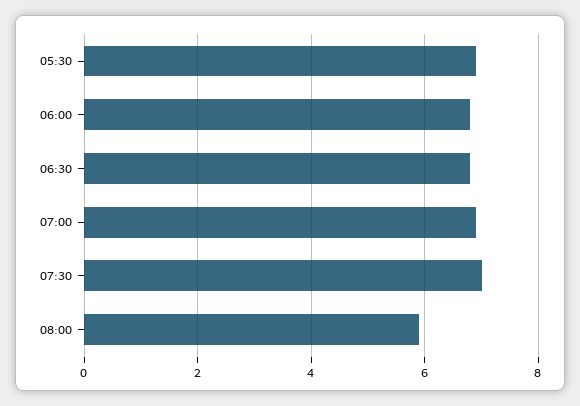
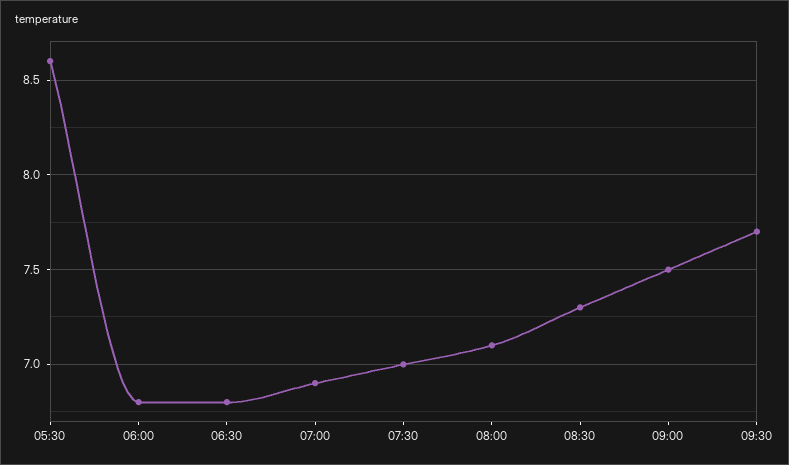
05:30: 7 -> 8.6
08:00: 6 -> 7.1
08:30: none -> 7.3
09:00: none -> 7.5
09:30: none -> 7.7

